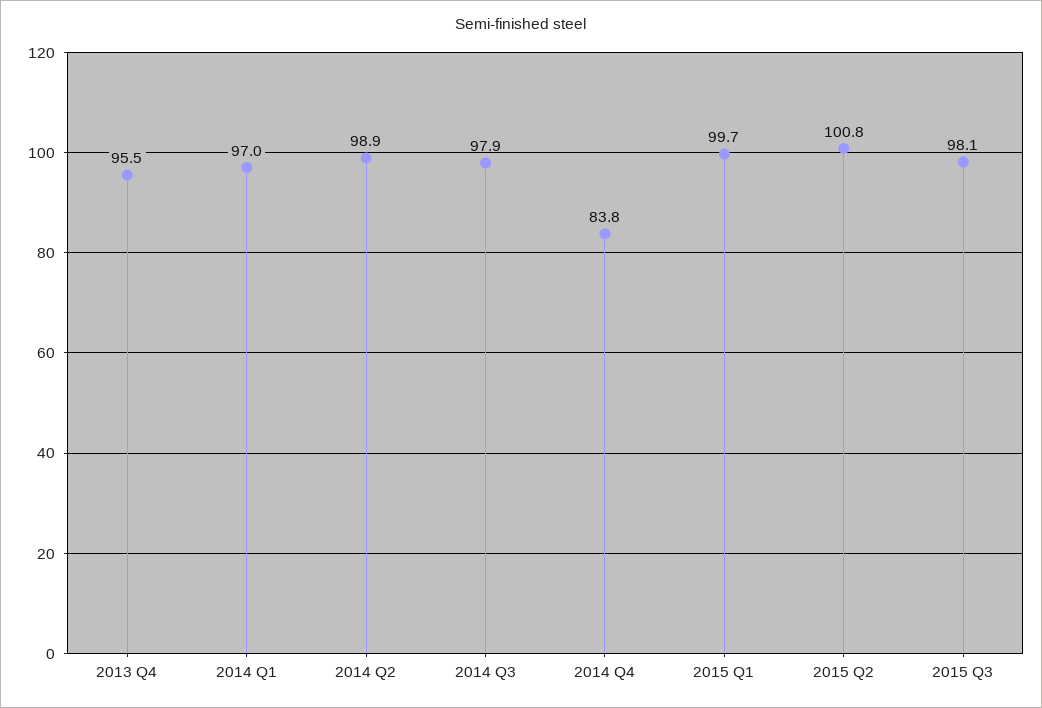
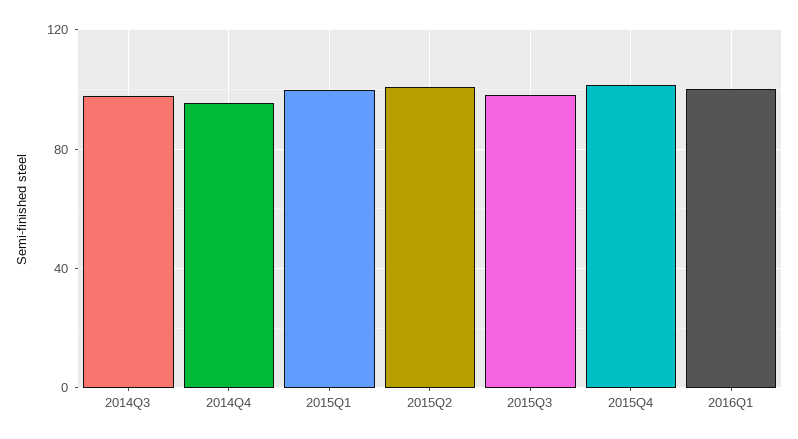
2013 Q4: 95.5 -> none
2014 Q1: 97 -> none
2014 Q2: 98.9 -> none
2014 Q4: 83.8 -> 95
2015Q4: none -> 100
2016Q1: none -> 100

